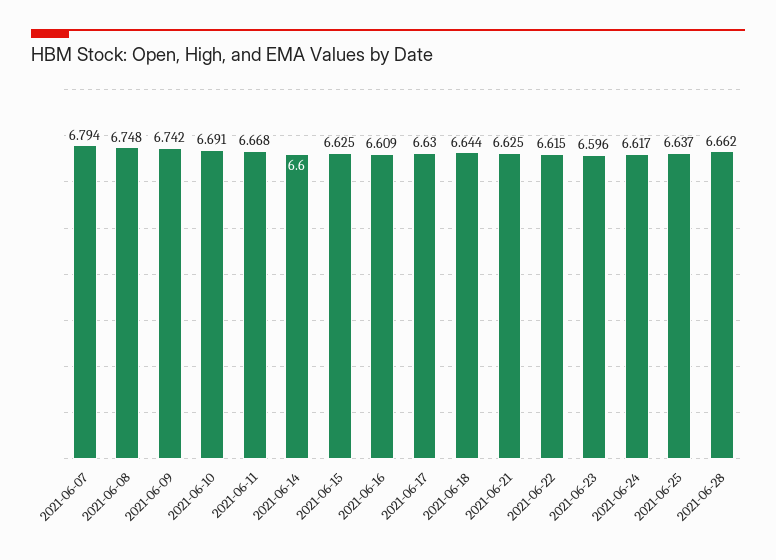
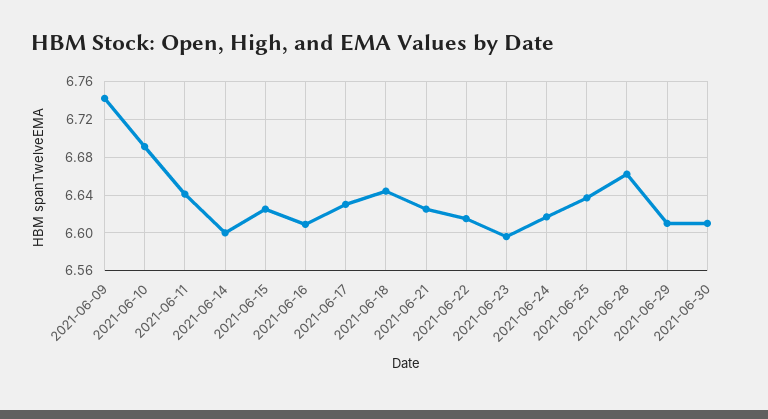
2021-06-07: 6.794 -> none
2021-06-08: 6.748 -> none
2021-06-11: 6.668 -> 6.64
2021-06-29: none -> 6.61
2021-06-30: none -> 6.61

